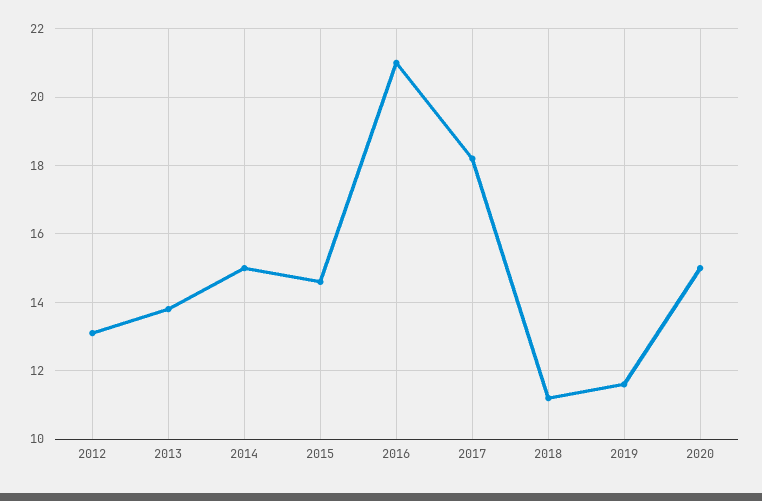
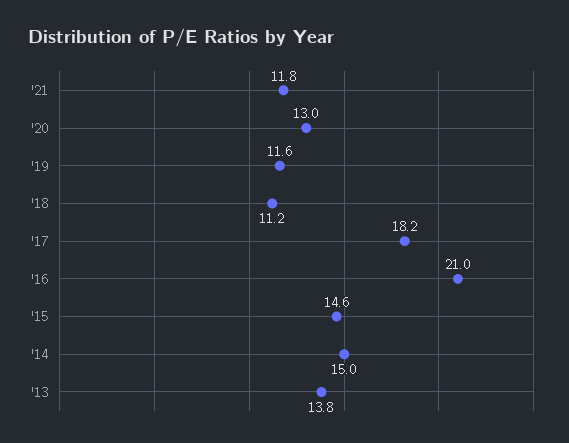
2012: 13 -> none
2020: 15 -> 13
'21: none -> 11.8

